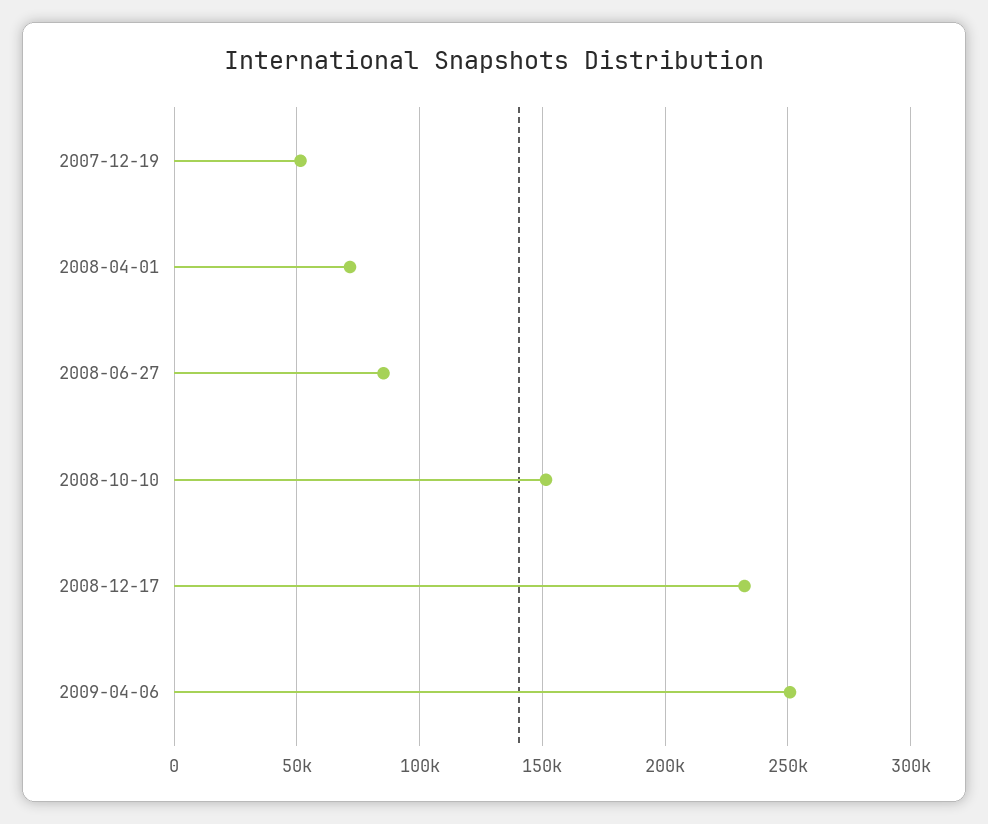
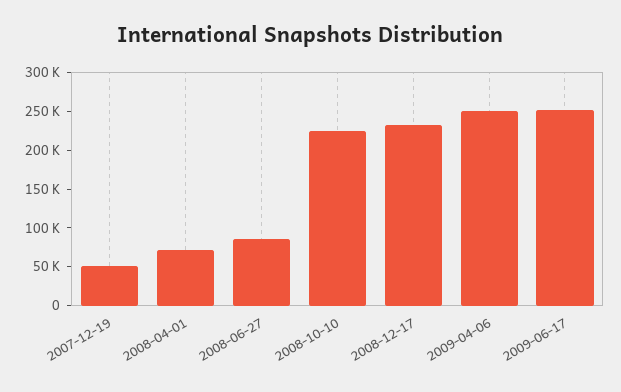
2008-10-10: 150000 -> 225000
2009-06-17: none -> 250000

